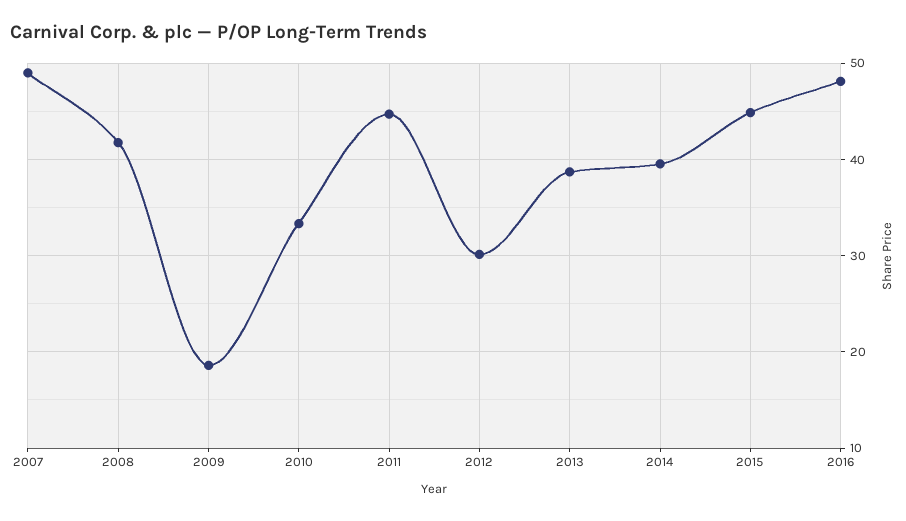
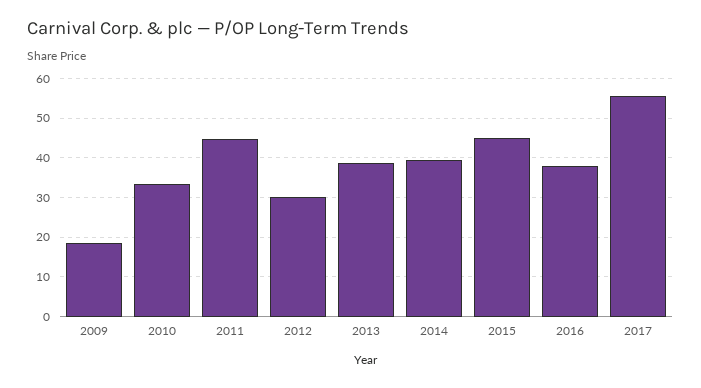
2007: 49 -> none
2008: 42 -> none
2016: 48 -> 38
2017: none -> 56

